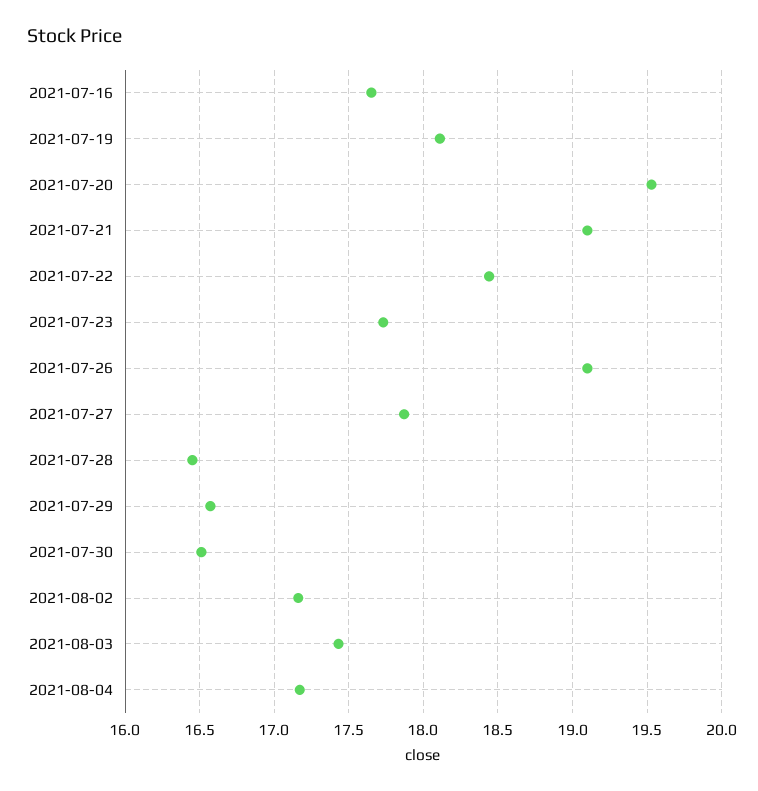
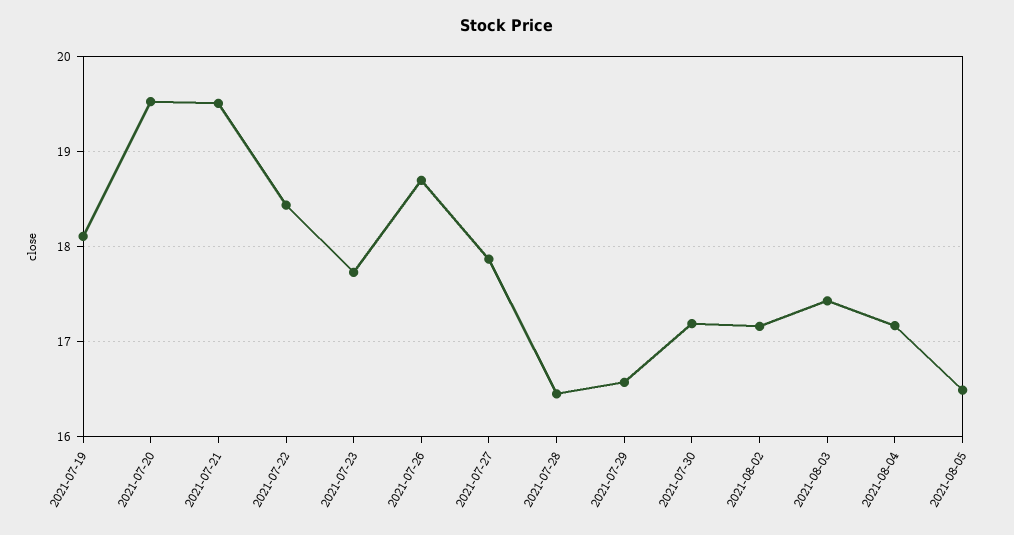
2021-07-16: 17.65 -> none
2021-07-21: 19.1 -> 19.5
2021-07-26: 19.1 -> 18.7
2021-07-30: 16.5 -> 17.2
2021-08-05: none -> 16.5

